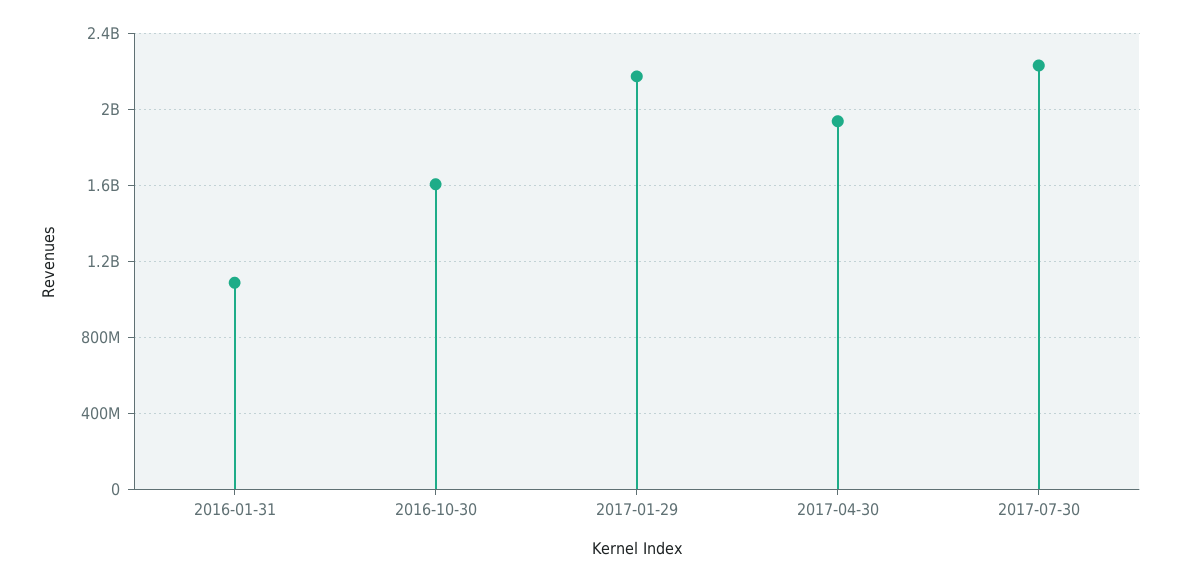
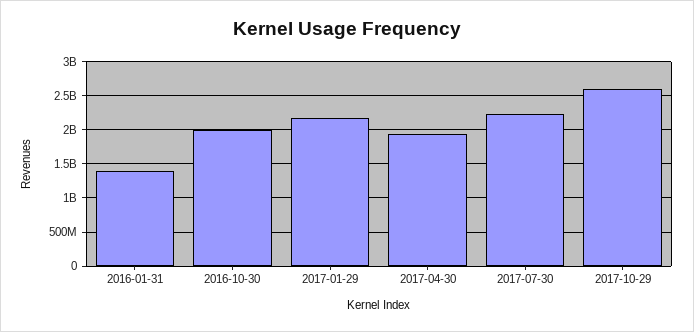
2016-01-31: 1100000000 -> 1400000000
2016-10-30: 1600000000 -> 2000000000
2017-10-29: none -> 2600000000

